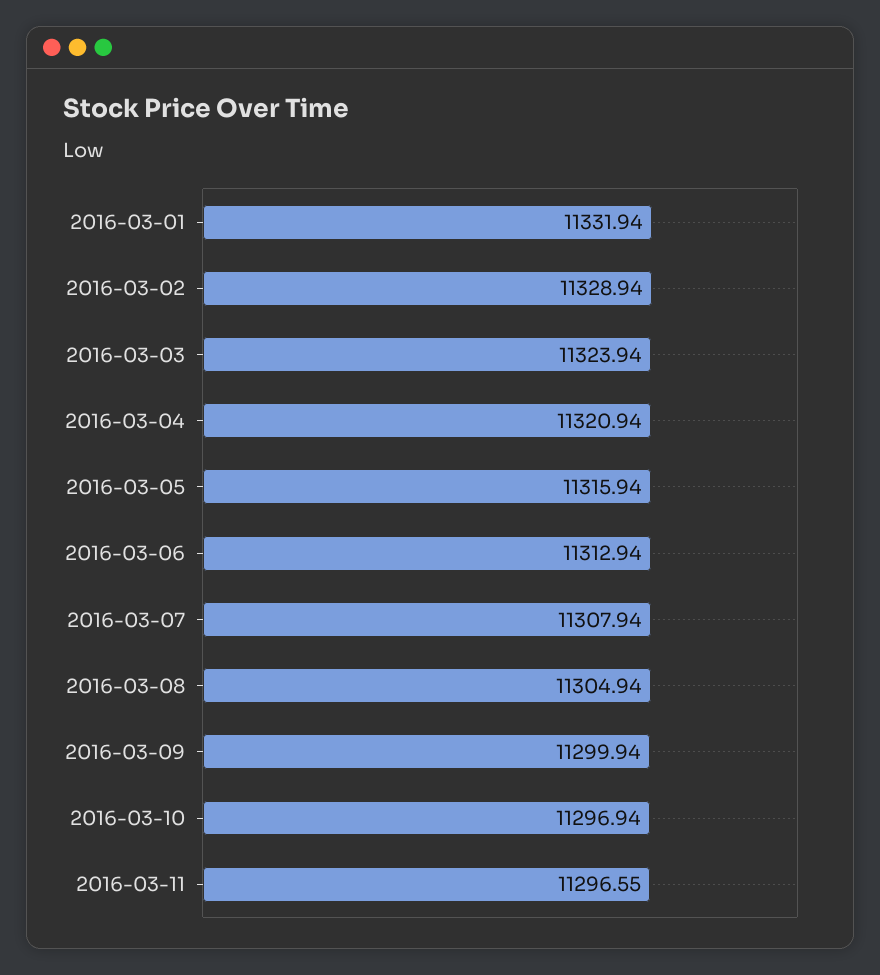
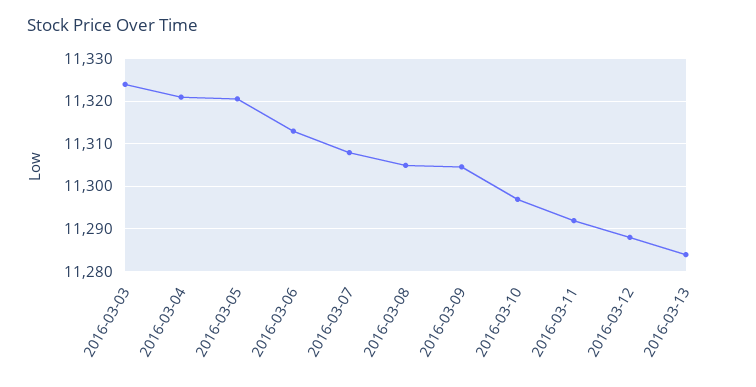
2016-03-01: 11331.94 -> none
2016-03-02: 11328.94 -> none
2016-03-05: 11315.94 -> 11320
2016-03-09: 11299.94 -> 11304
2016-03-11: 11296.55 -> 11292
2016-03-12: none -> 11288
2016-03-13: none -> 11284

